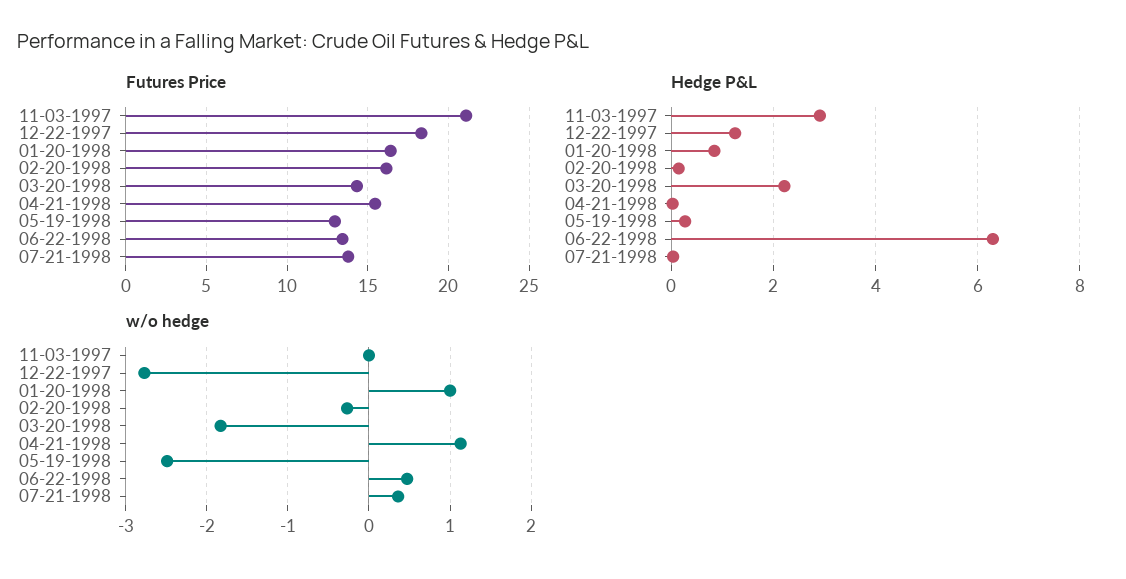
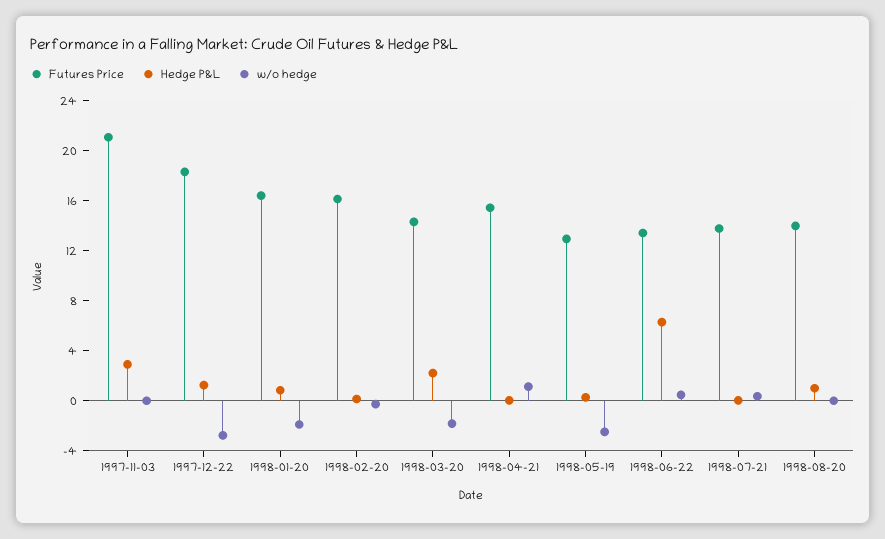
w/o hedge, 01-20-1998: 1 -> -2
Futures Price, 1998-08-20: none -> 14
Hedge P&L, 1998-08-20: none -> 1
w/o hedge, 1998-08-20: none -> 0

